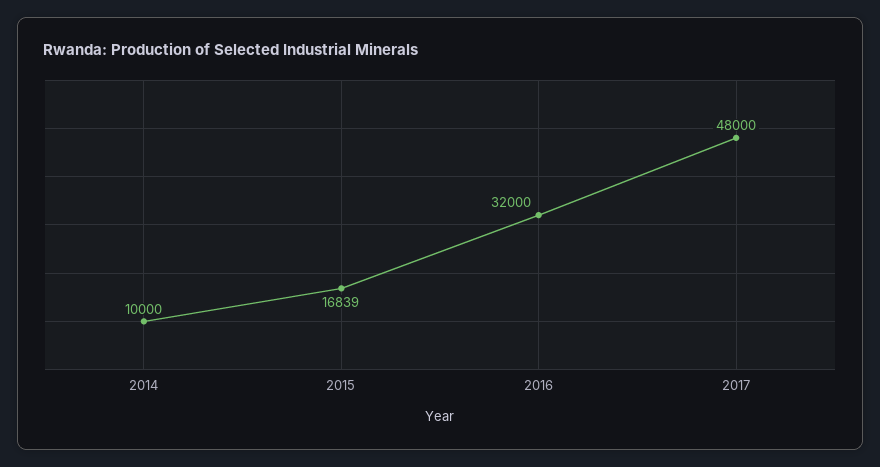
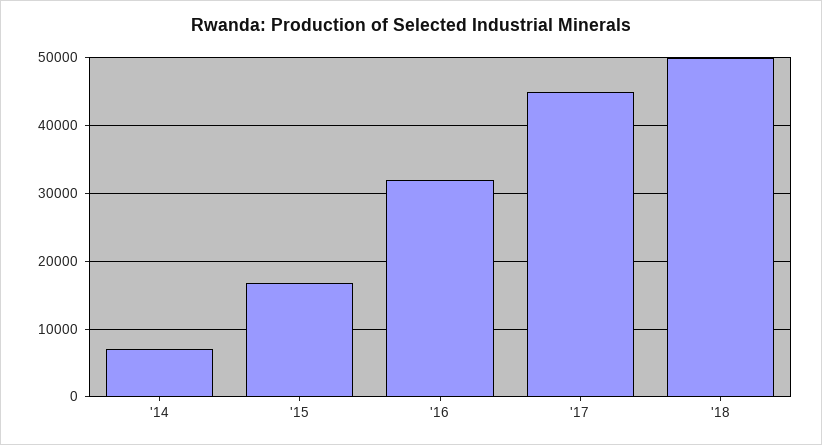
2014: 10000 -> 7000
2017: 48000 -> 45000
'18: none -> 50000

